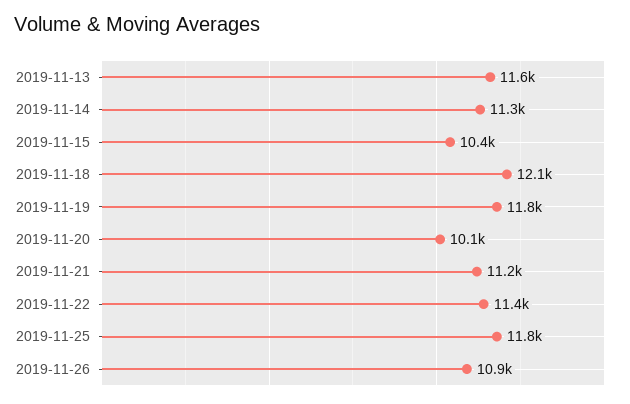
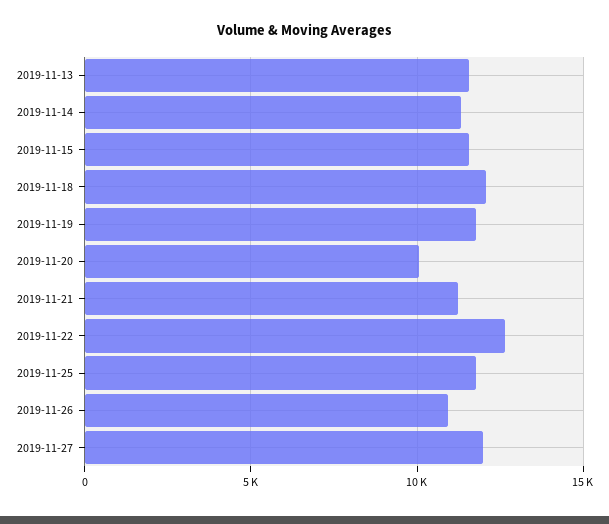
2019-11-15: 10400 -> 11500
2019-11-22: 11400 -> 12500
2019-11-27: none -> 12000

